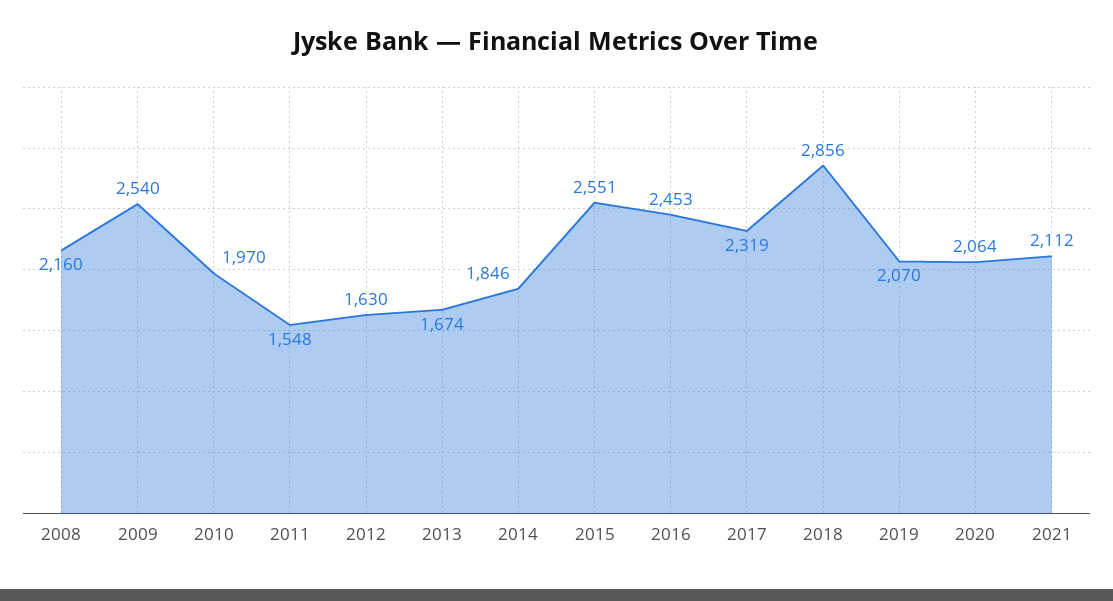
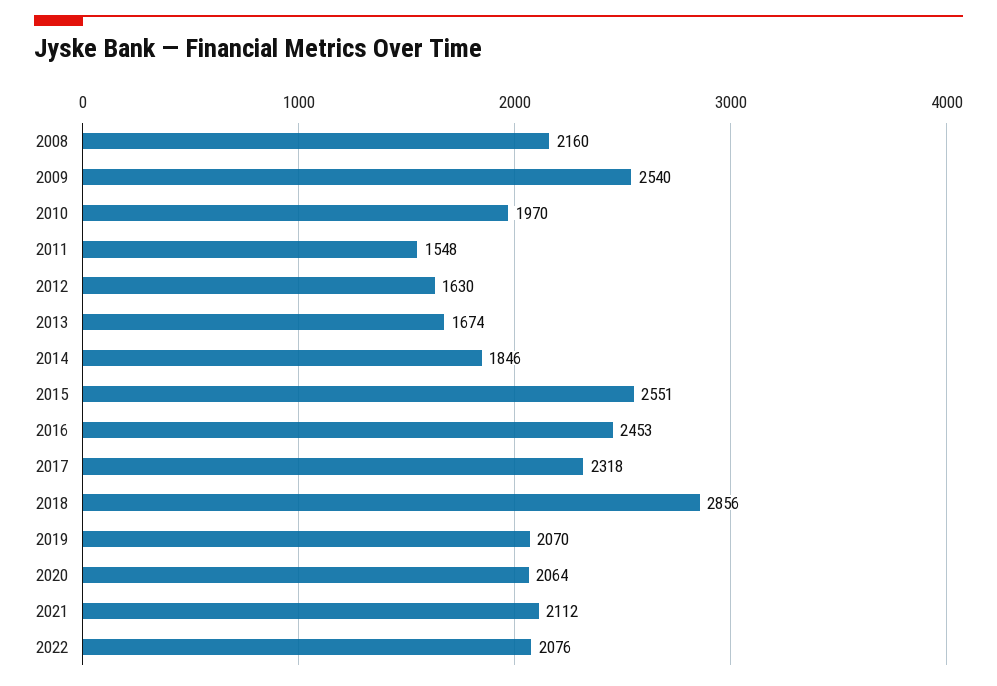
2017: 2319 -> 2318
2022: none -> 2076

